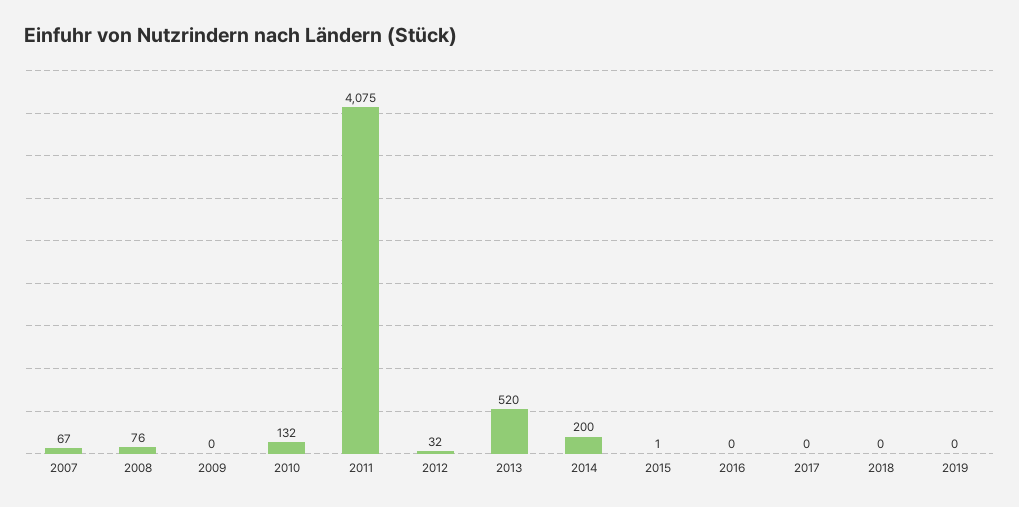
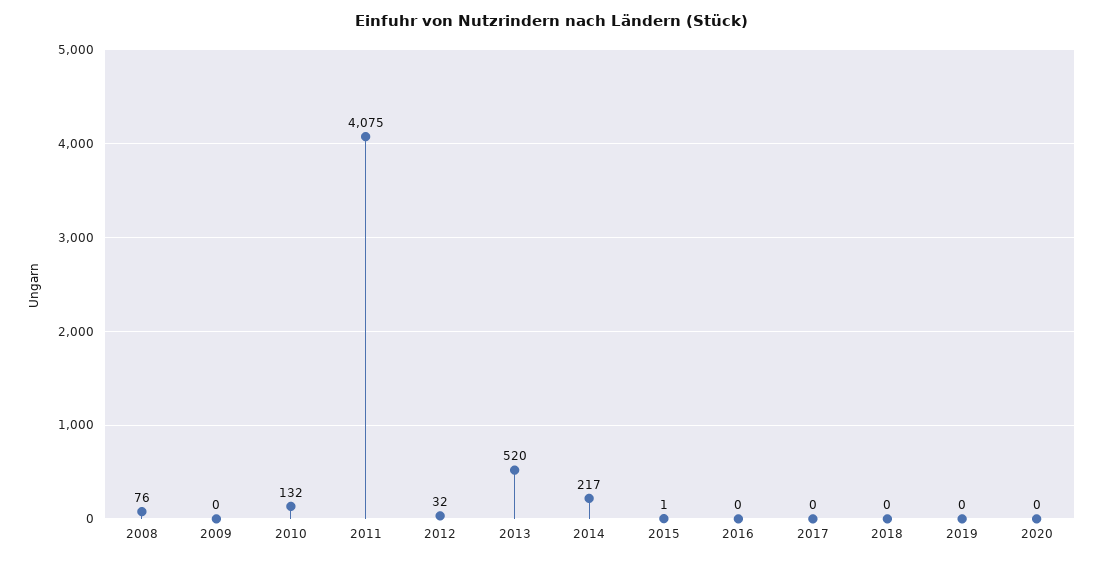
2007: 67 -> none
2014: 200 -> 217
2020: none -> 0

